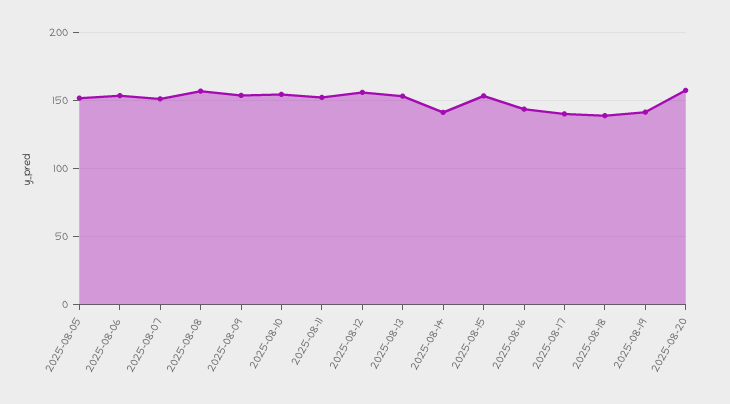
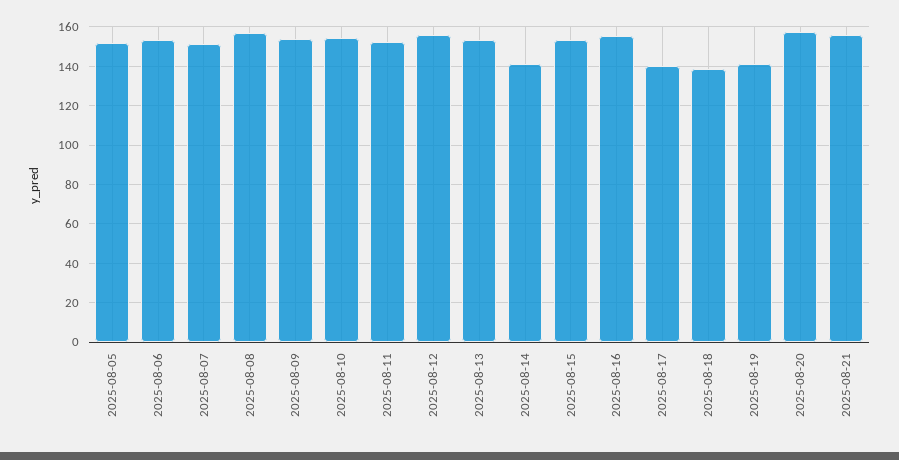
2025-08-16: 145 -> 155
2025-08-21: none -> 155

